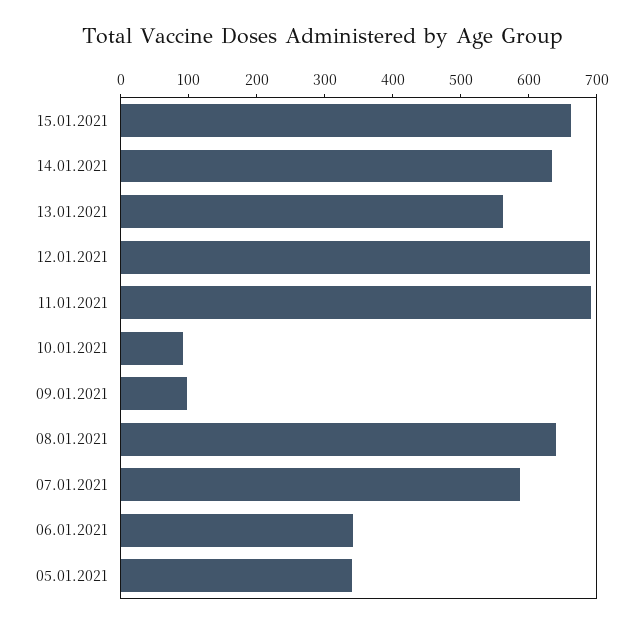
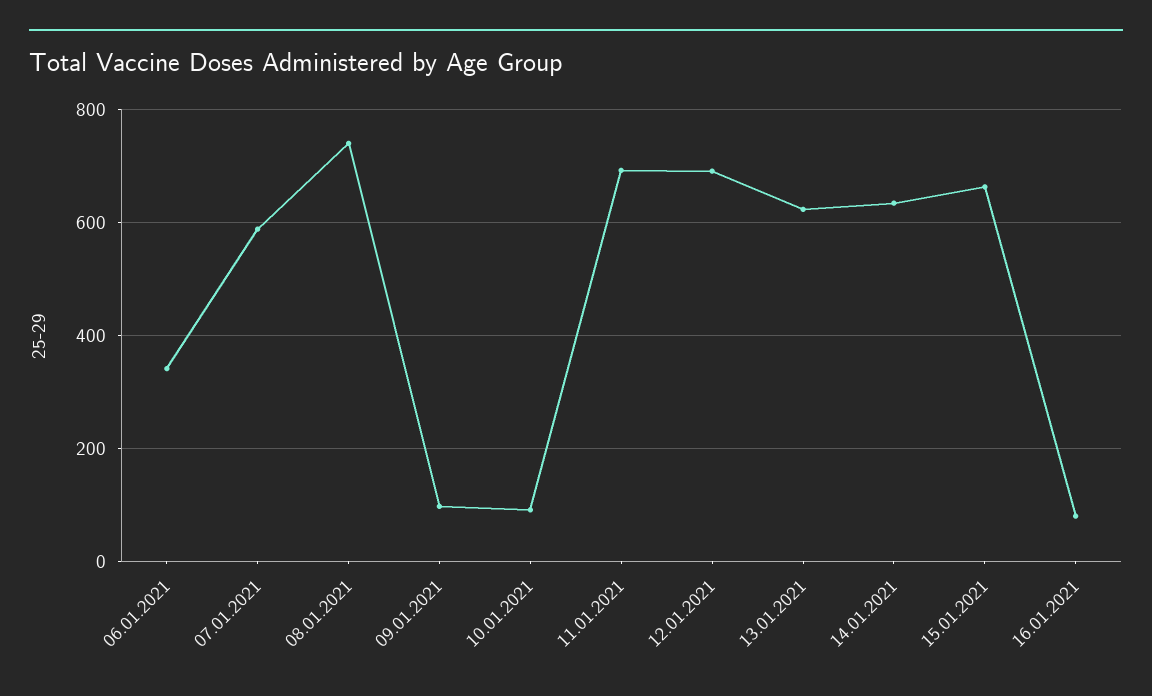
13.01.2021: 560 -> 620
08.01.2021: 640 -> 740
05.01.2021: 340 -> none
16.01.2021: none -> 80

